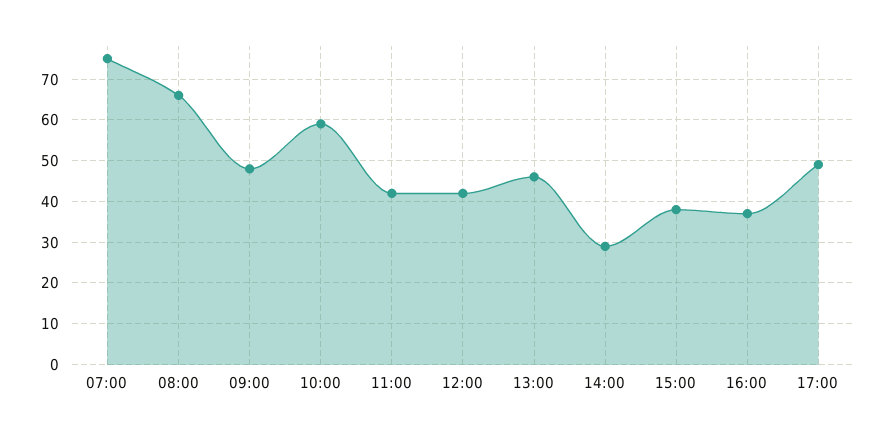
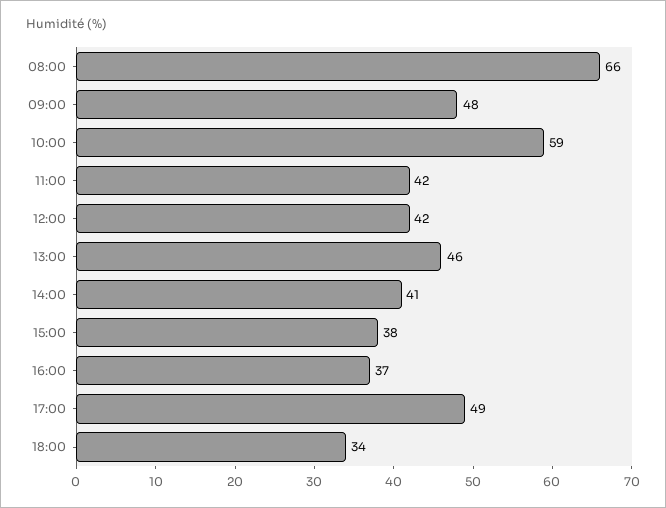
07:00: 75 -> none
14:00: 30 -> 41
18:00: none -> 34

